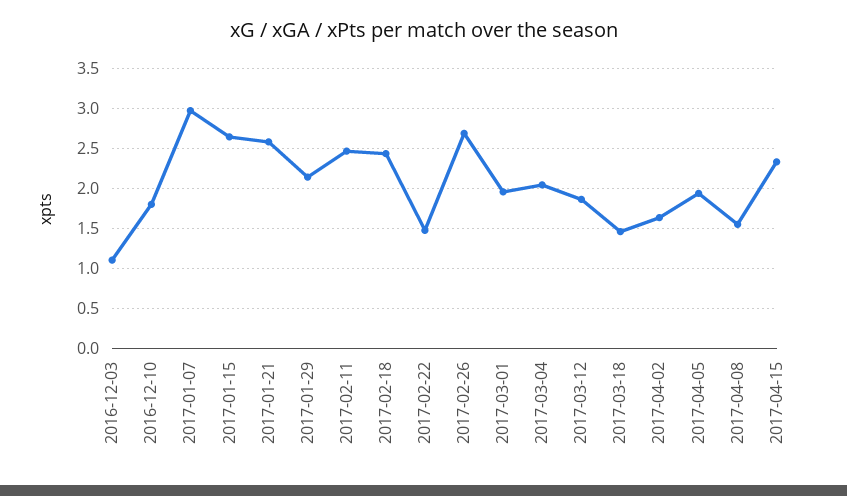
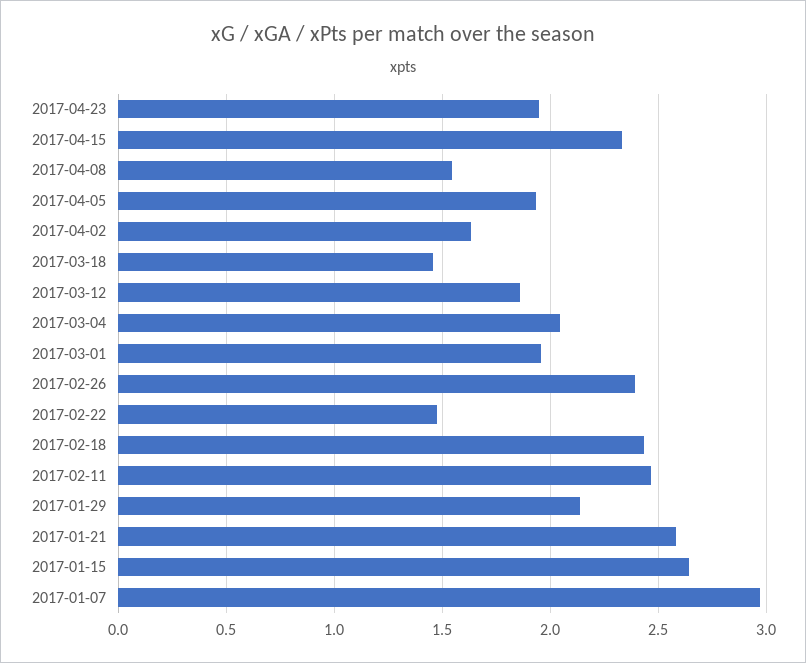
2016-12-03: 1.1 -> none
2016-12-10: 1.8 -> none
2017-02-26: 2.7 -> 2.4
2017-04-23: none -> 1.95

